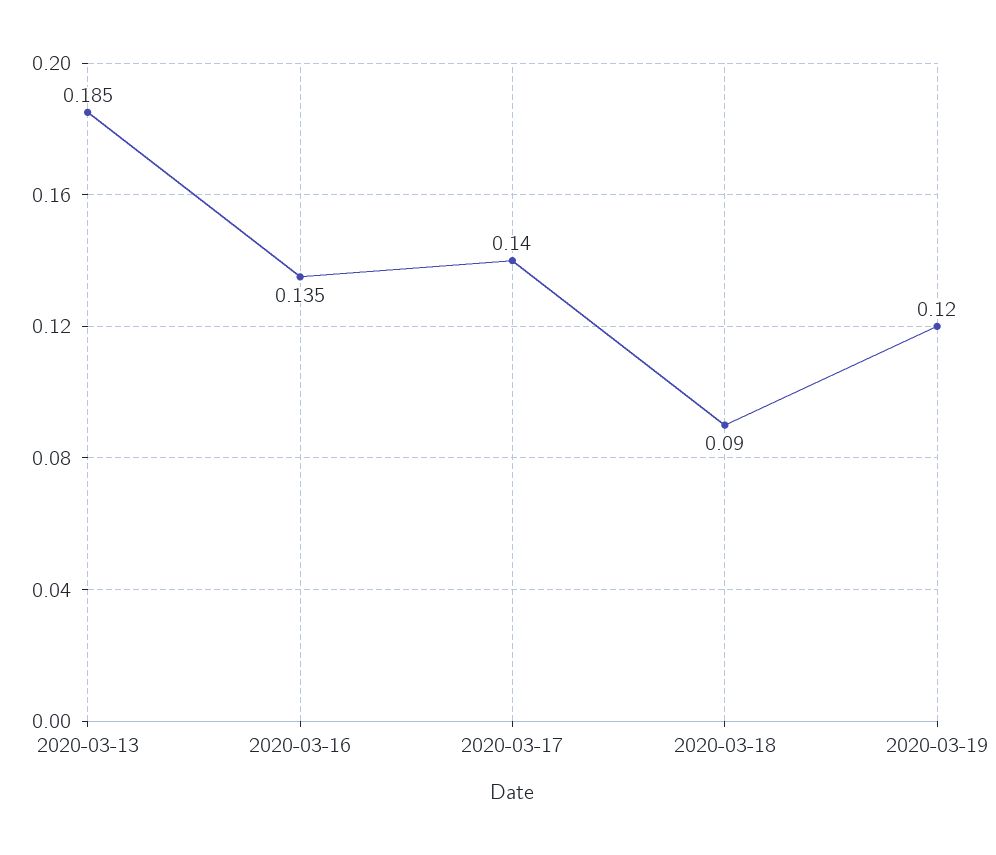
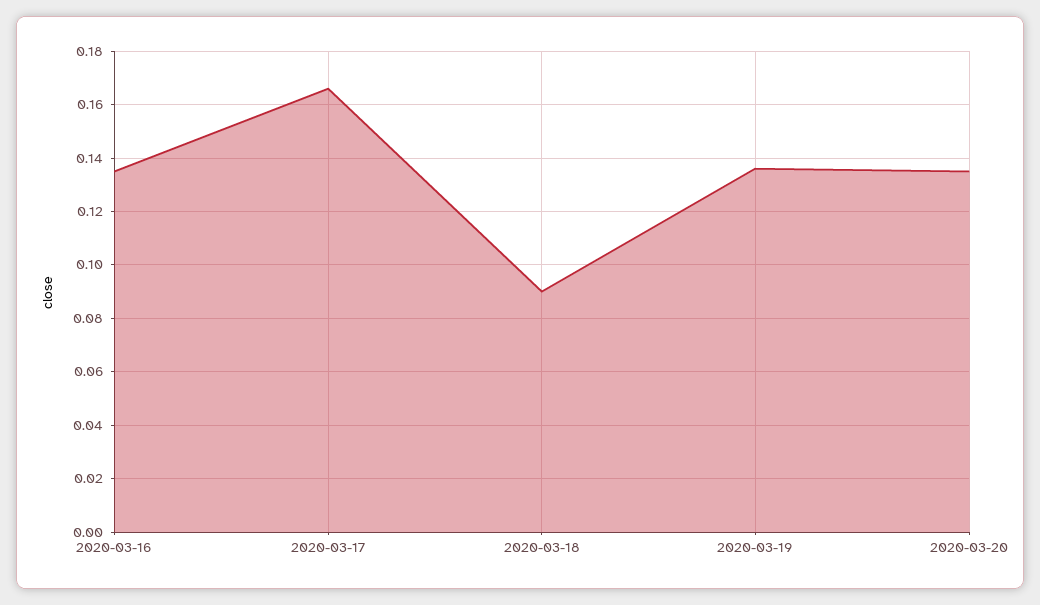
2020-03-13: 0.185 -> none
2020-03-17: 0.14 -> 0.165
2020-03-19: 0.12 -> 0.135
2020-03-20: none -> 0.135

